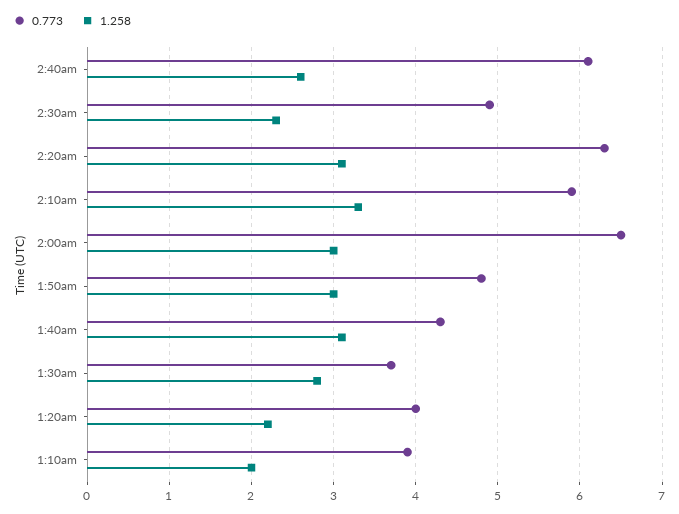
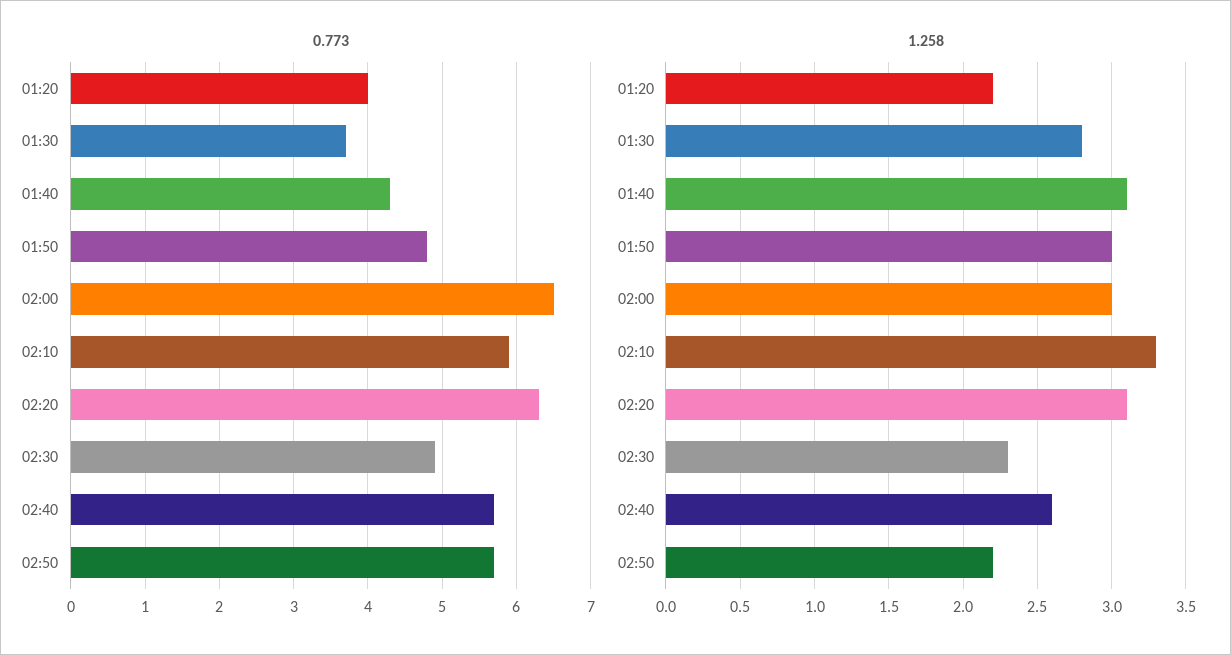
0.773, 2:40am: 6.1 -> 5.7
0.773, 1:10am: 3.9 -> none
1.258, 1:10am: 2 -> none
0.773, 02:50: none -> 5.7
1.258, 02:50: none -> 2.2

